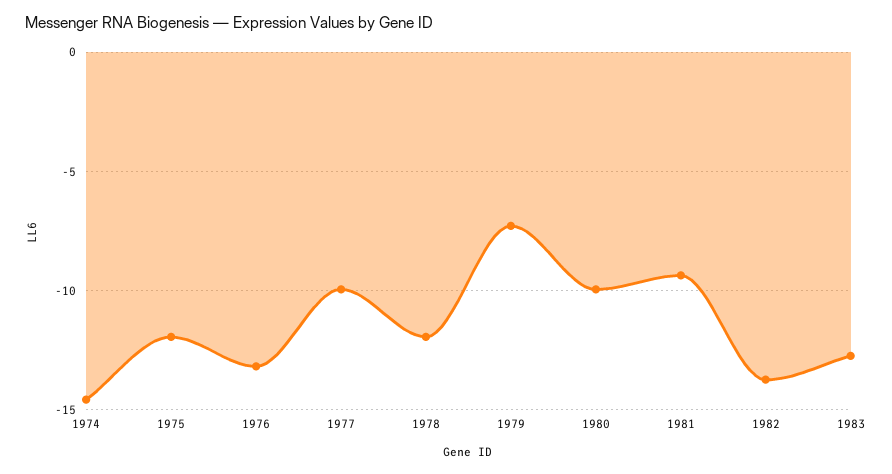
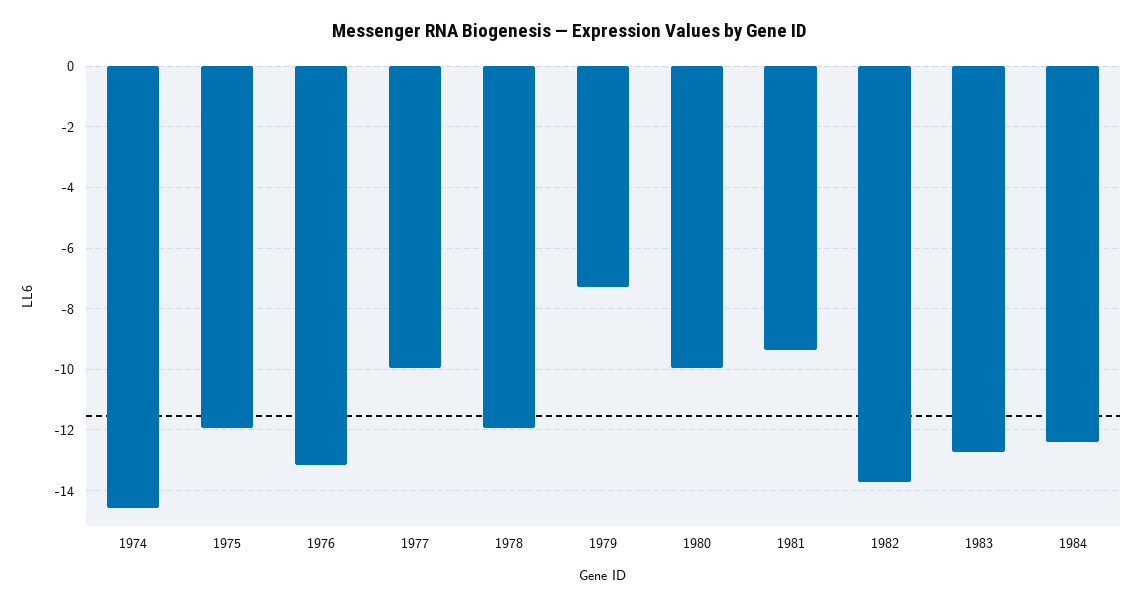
1984: none -> -12.4

